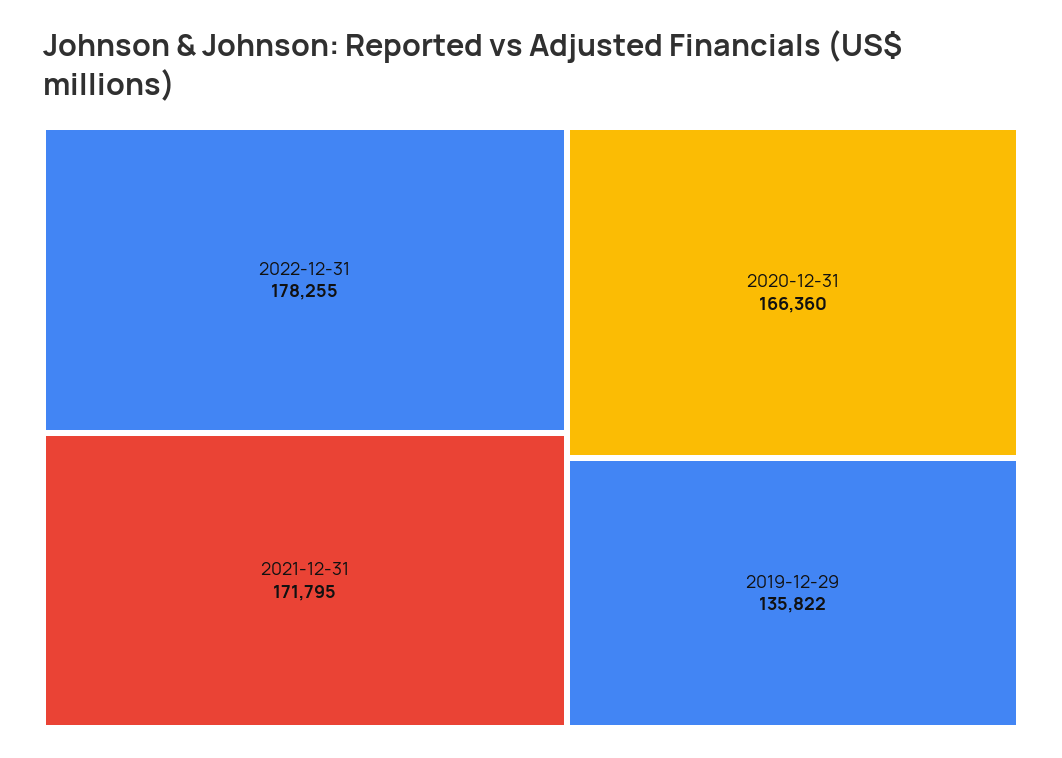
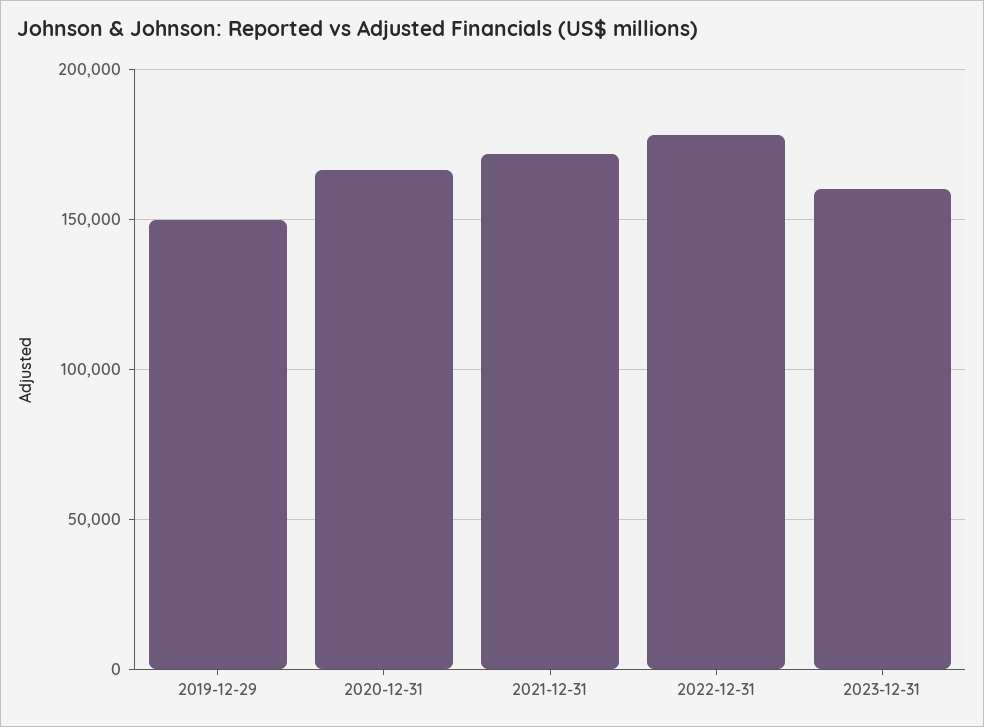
2019-12-29: 135822 -> 150000
2023-12-31: none -> 160000

